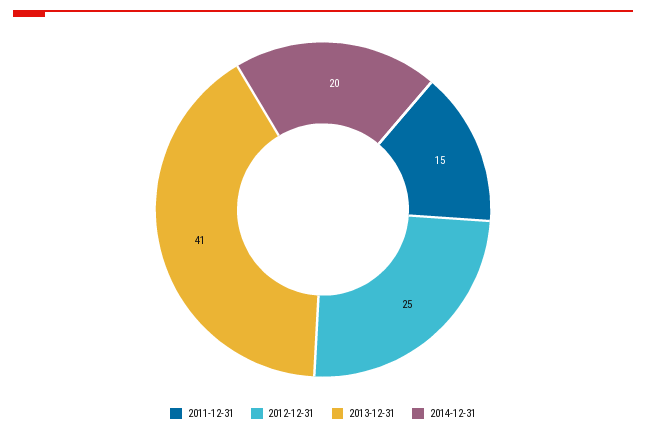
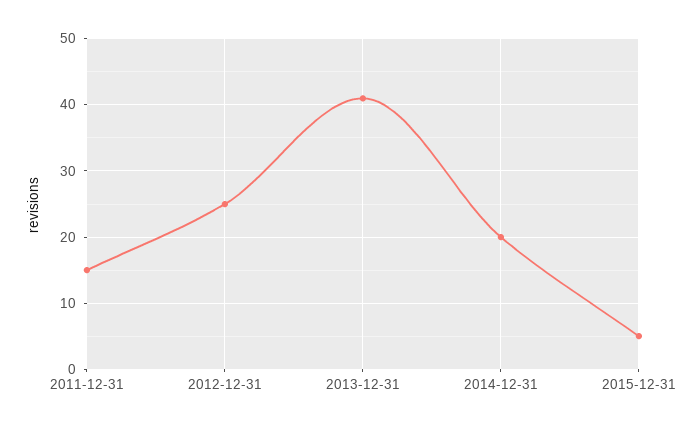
2015-12-31: none -> 5

